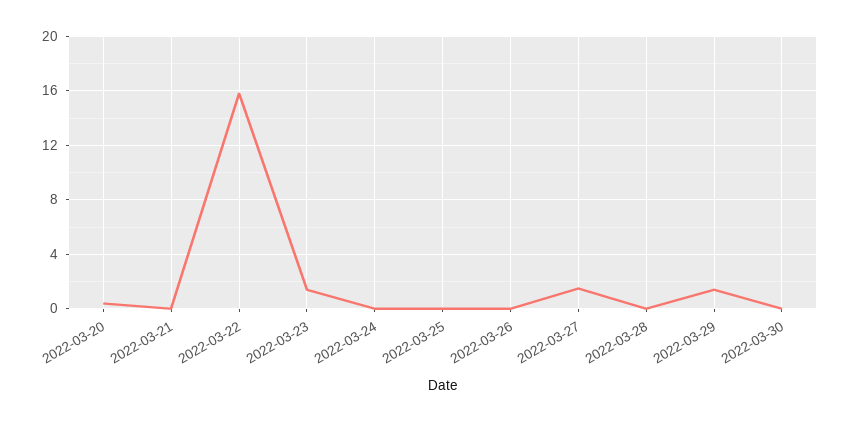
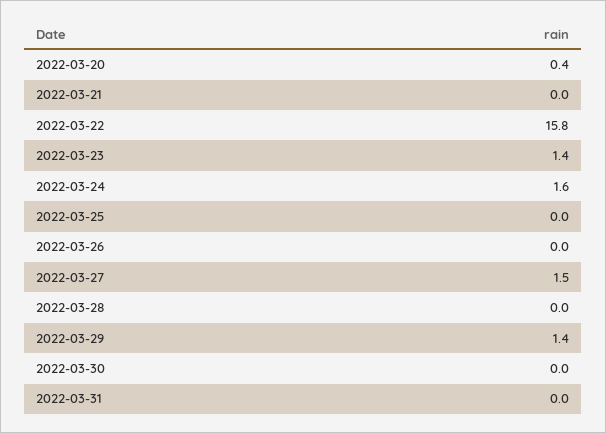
2022-03-24: 0 -> 1.6
2022-03-31: none -> 0

